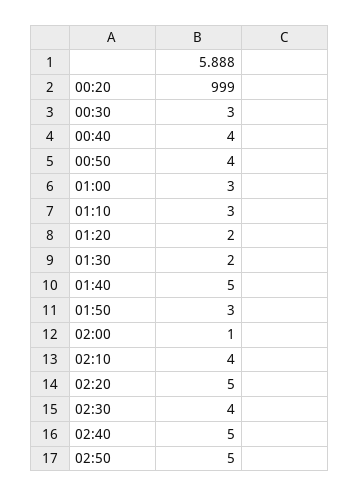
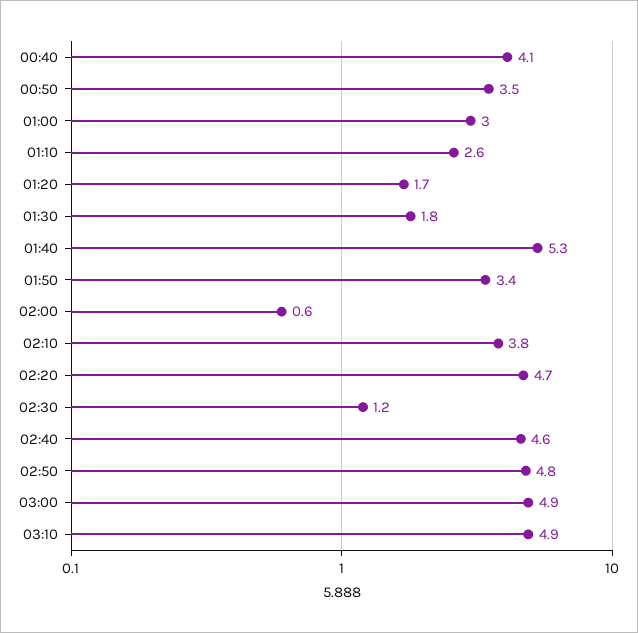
00:20: 999 -> none
00:30: 3 -> none
02:30: 4 -> 1.2
03:00: none -> 4.9
03:10: none -> 4.9

